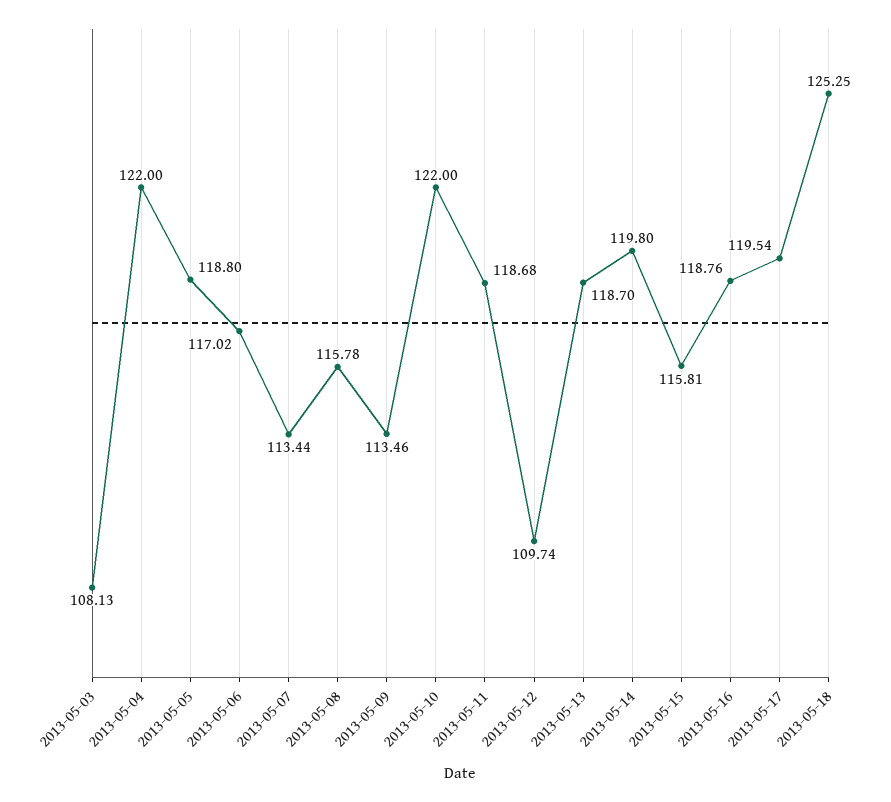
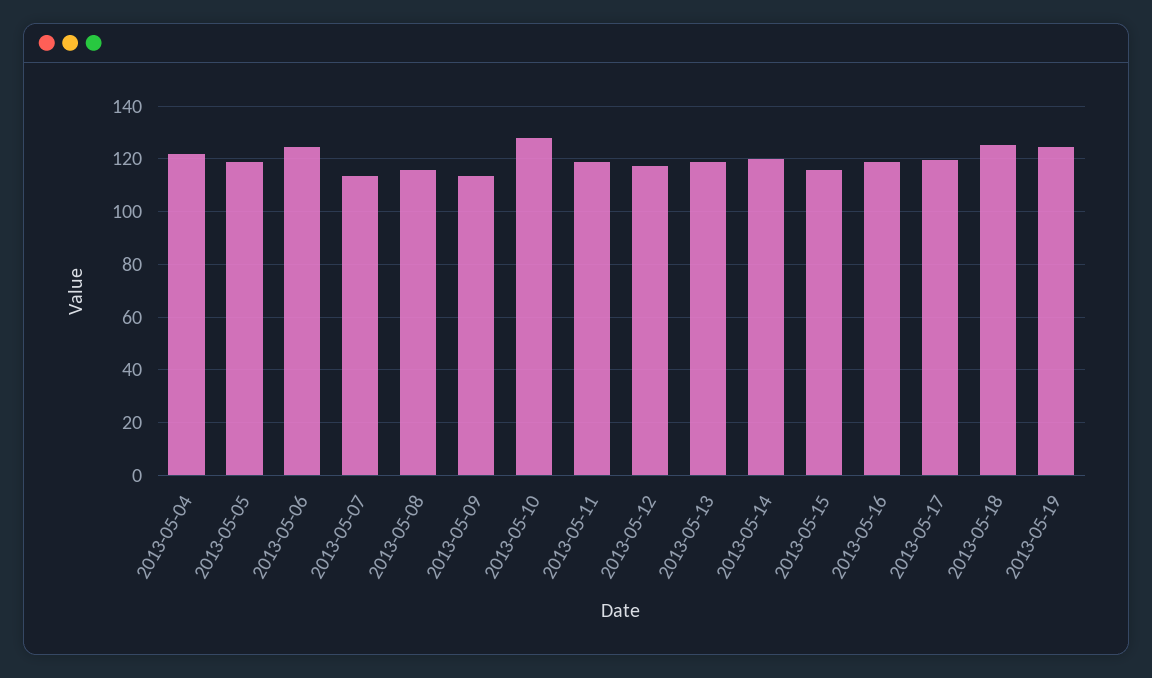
2013-05-03: 108.13 -> none
2013-05-06: 117.02 -> 125
2013-05-10: 122 -> 127.5
2013-05-12: 109.74 -> 117.5
2013-05-19: none -> 125

